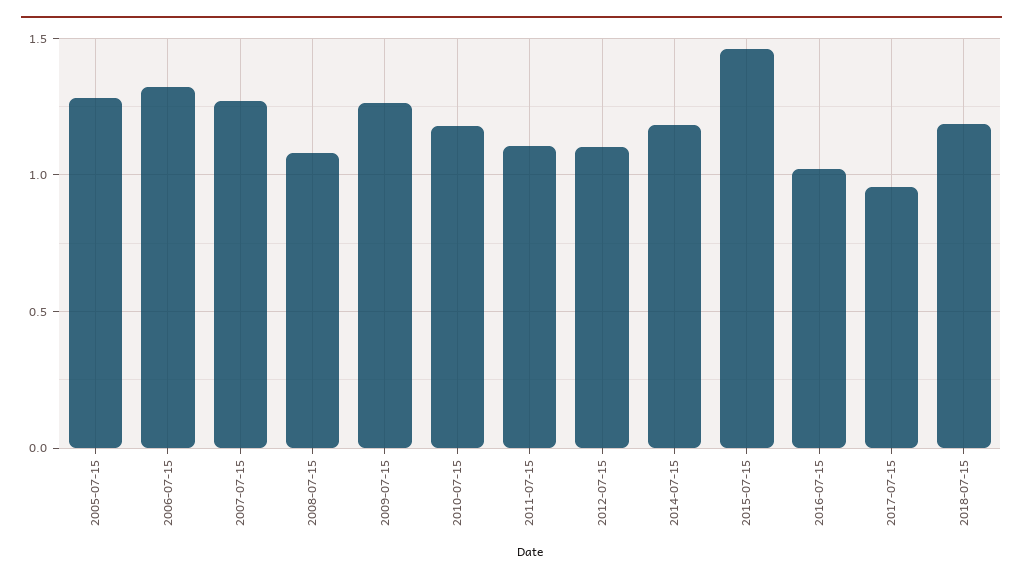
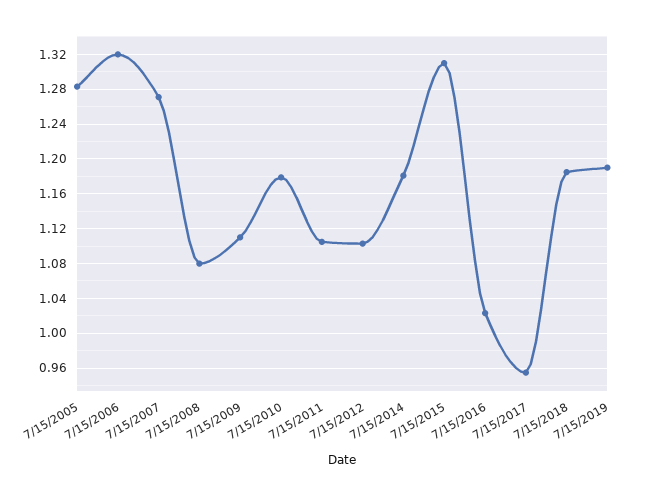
2009-07-15: 1.25 -> 1.11
2015-07-15: 1.45 -> 1.31
7/15/2019: none -> 1.19

